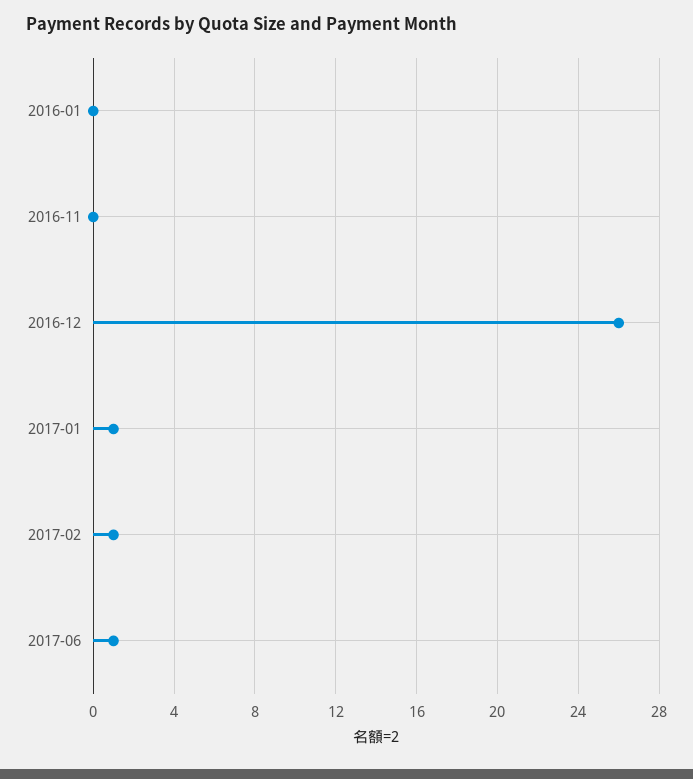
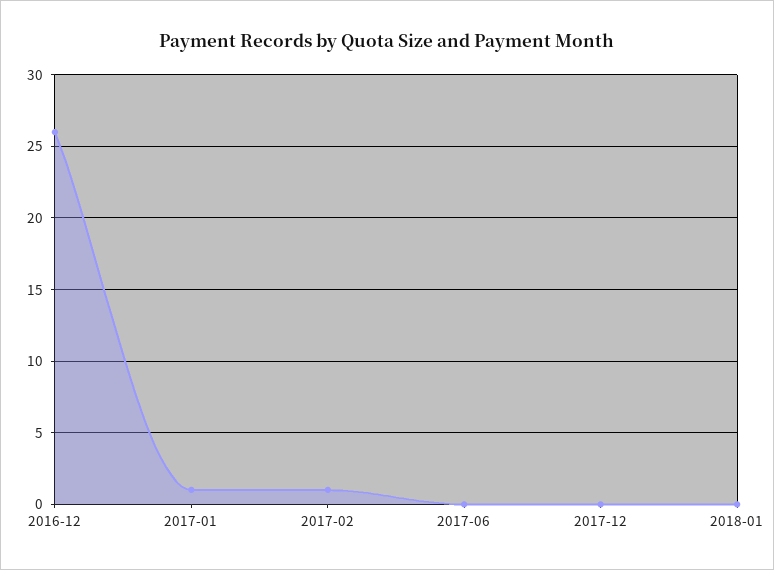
2016-01: 0 -> none
2016-11: 0 -> none
2017-06: 1 -> 0
2017-12: none -> 0
2018-01: none -> 0

